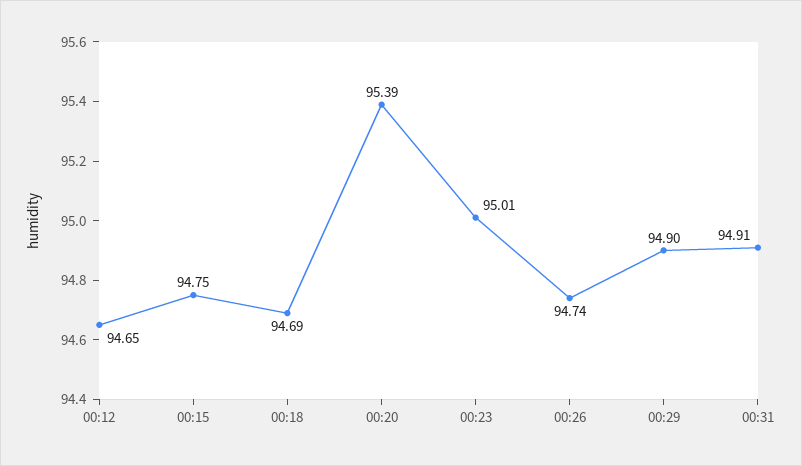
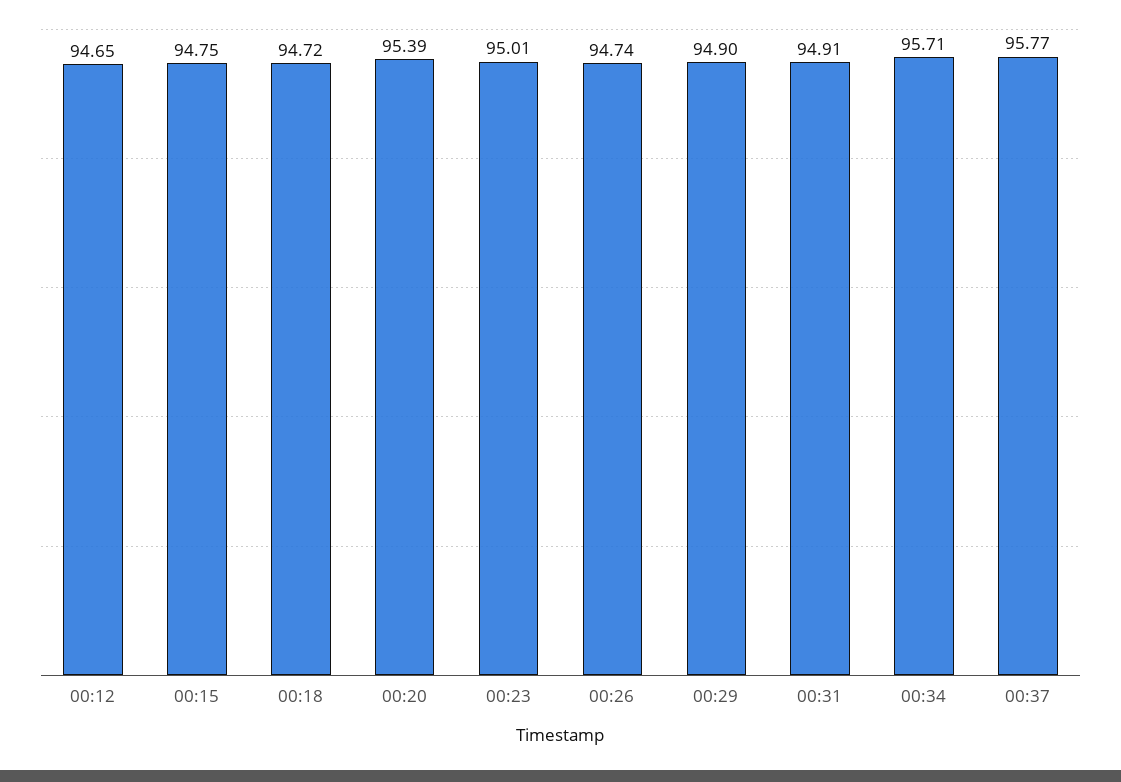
00:18: 94.69 -> 94.72
00:34: none -> 95.71
00:37: none -> 95.77

